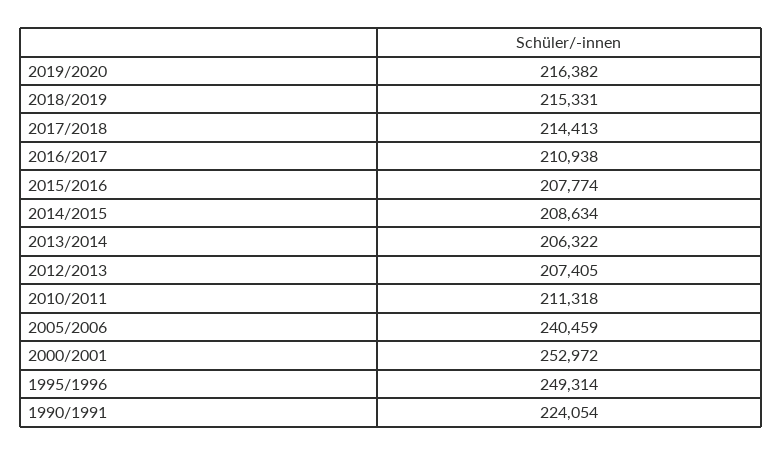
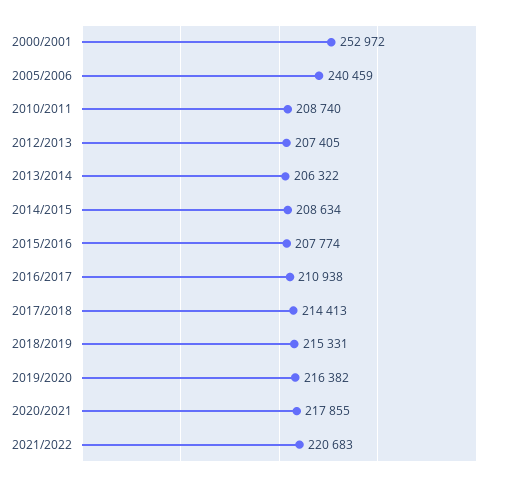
2010/2011: 211318 -> 208740
1995/1996: 249314 -> none
1990/1991: 224054 -> none
2020/2021: none -> 217855
2021/2022: none -> 220683

